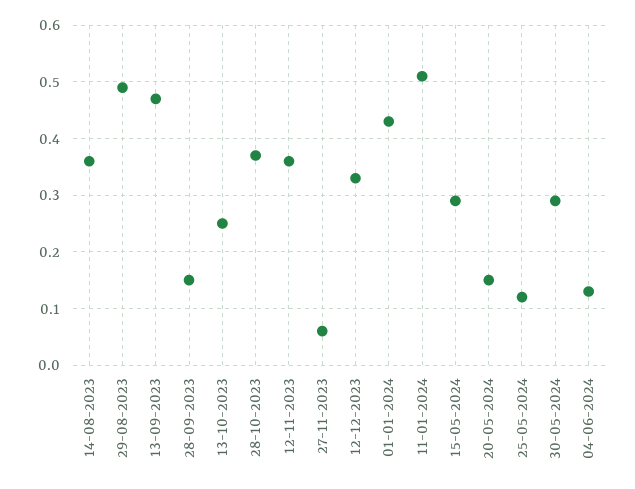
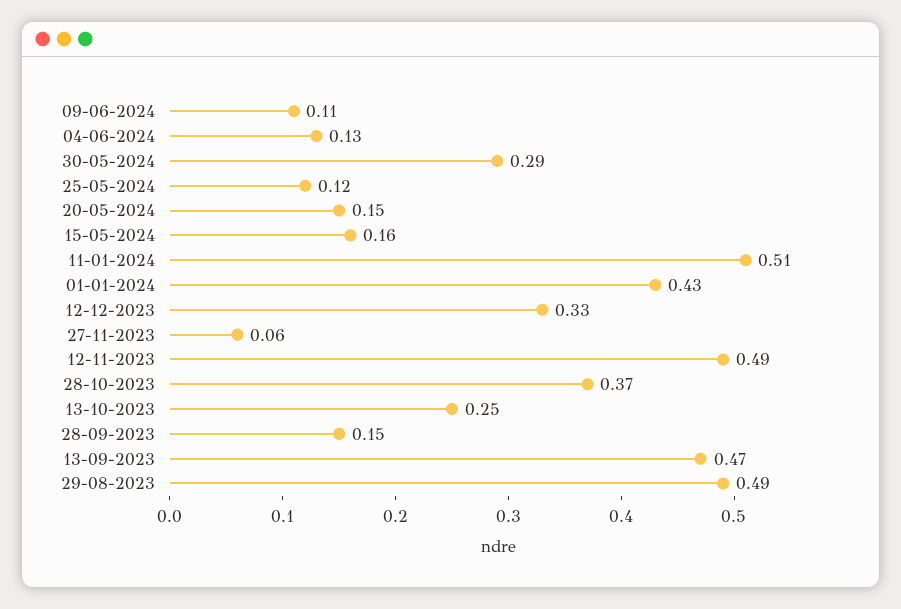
14-08-2023: 0.35 -> none
12-11-2023: 0.35 -> 0.49
15-05-2024: 0.3 -> 0.16
09-06-2024: none -> 0.11

